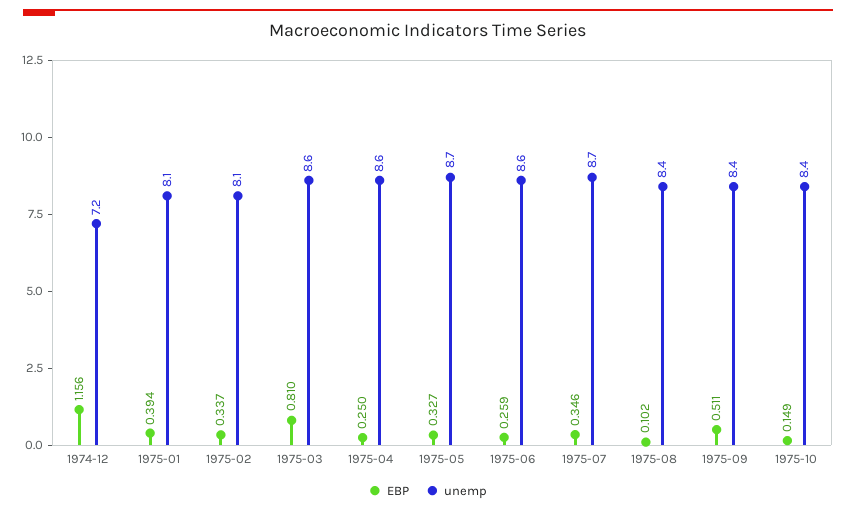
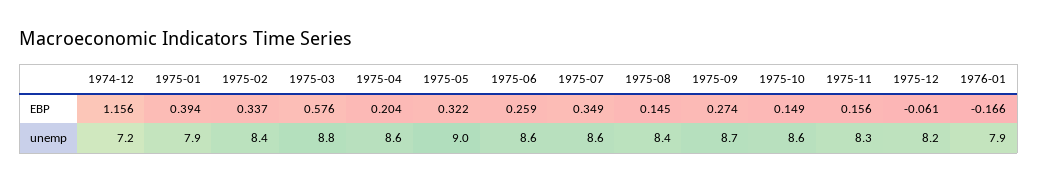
unemp, 1975-01: 8.1 -> 7.9
unemp, 1975-02: 8.1 -> 8.4
EBP, 1975-03: 0.81 -> 0.576
unemp, 1975-03: 8.6 -> 8.8
EBP, 1975-04: 0.25 -> 0.204
EBP, 1975-05: 0.327 -> 0.322
unemp, 1975-05: 8.7 -> 9
EBP, 1975-07: 0.346 -> 0.349
unemp, 1975-07: 8.7 -> 8.6
EBP, 1975-08: 0.102 -> 0.145
EBP, 1975-09: 0.511 -> 0.274
unemp, 1975-09: 8.4 -> 8.7
unemp, 1975-10: 8.4 -> 8.6
EBP, 1975-11: none -> 0.156
EBP, 1975-12: none -> -0.061
EBP, 1976-01: none -> -0.166
unemp, 1975-11: none -> 8.3
unemp, 1975-12: none -> 8.2
unemp, 1976-01: none -> 7.9

